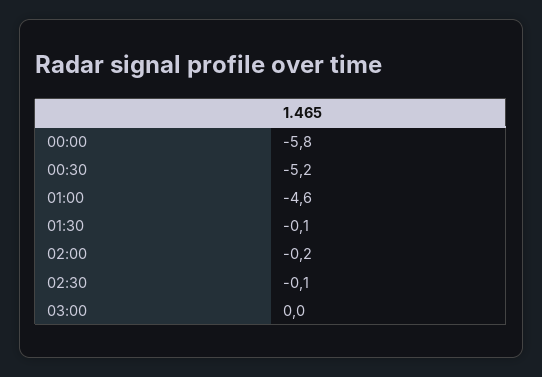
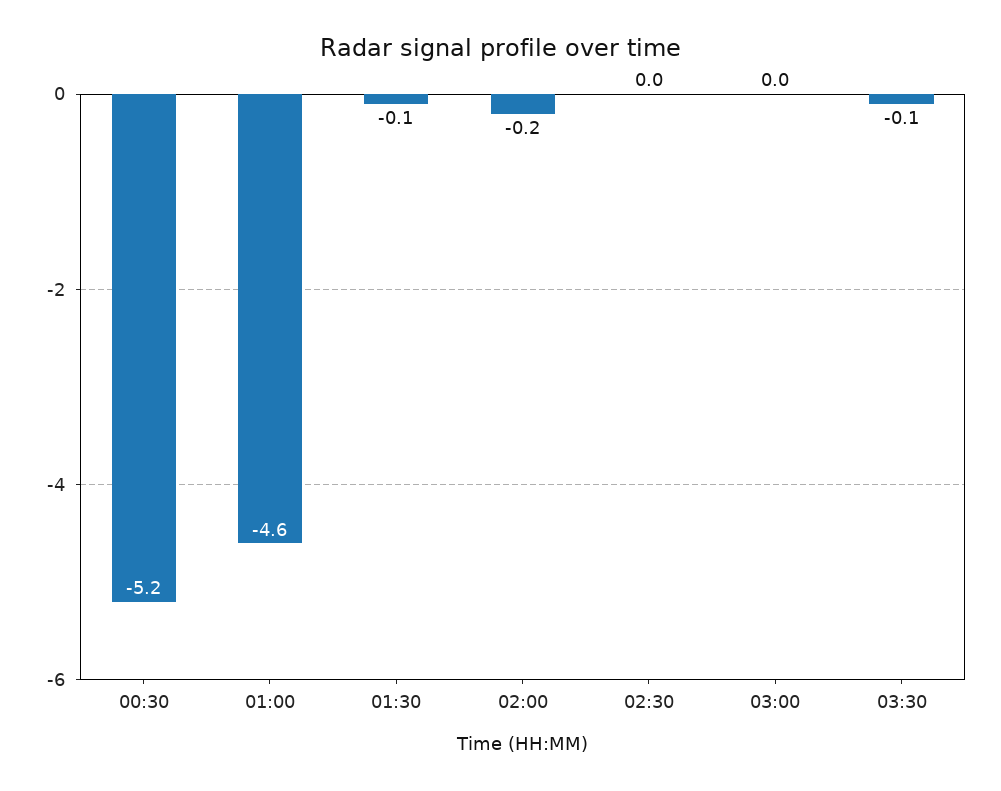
00:00: -5.8 -> none
02:30: -0.1 -> 0
03:30: none -> -0.1

